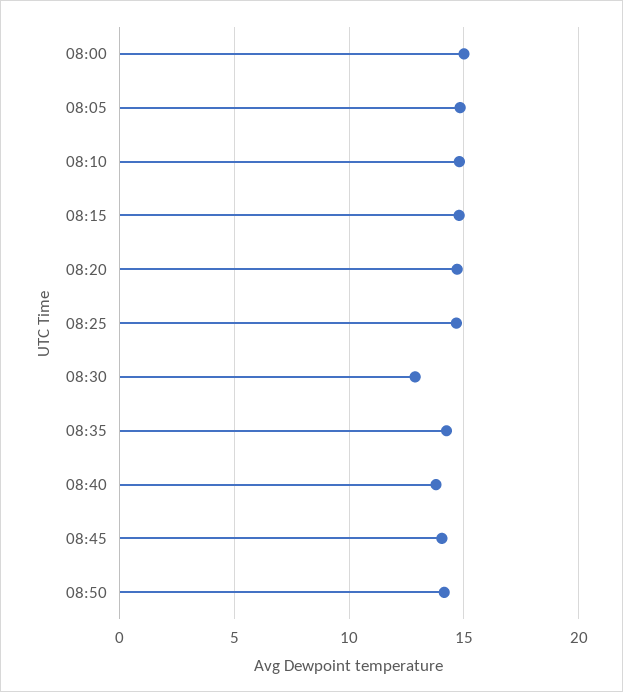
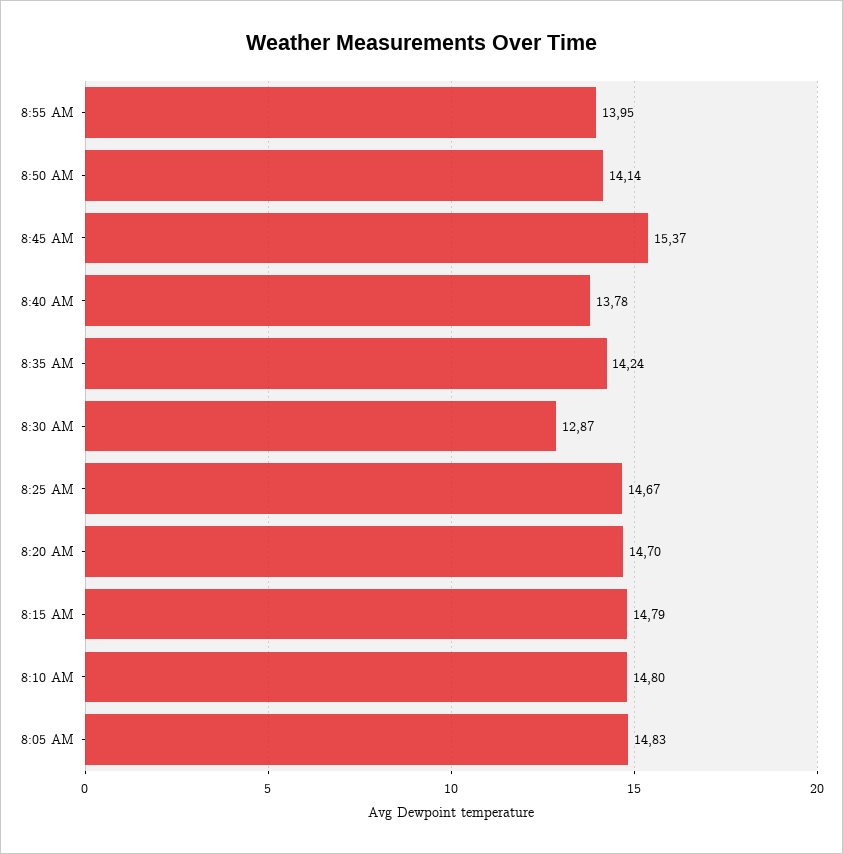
08:00: 15 -> none
08:45: 14 -> 15.37
8:55 AM: none -> 13.95

